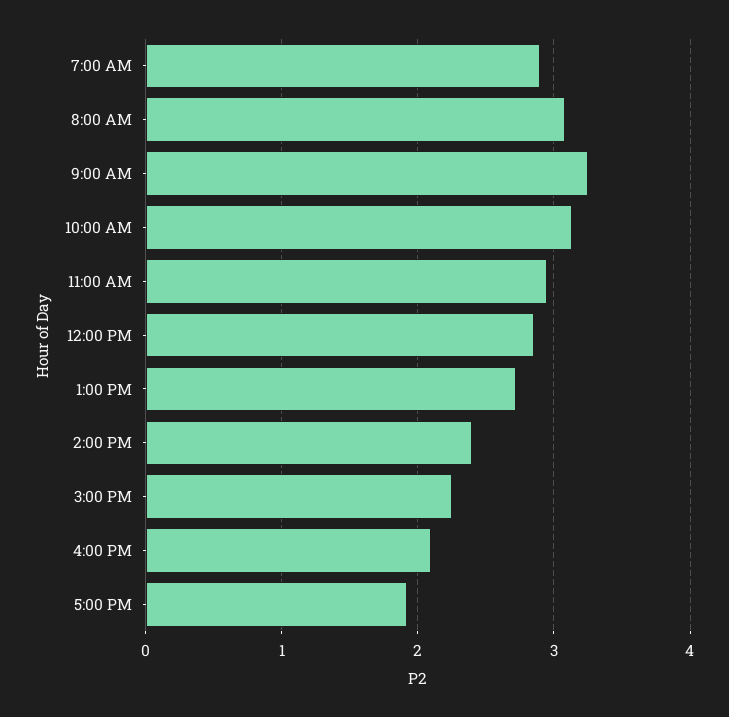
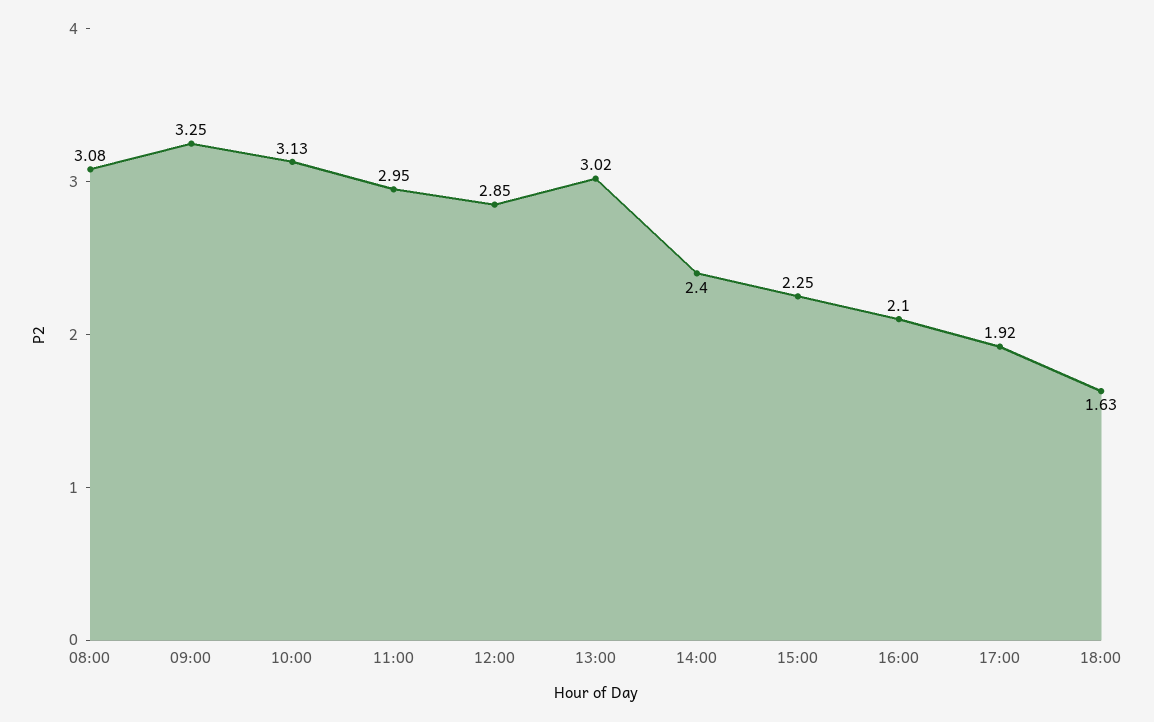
7:00 AM: 2.9 -> none
1:00 PM: 2.7 -> 3.02
18:00: none -> 1.63

